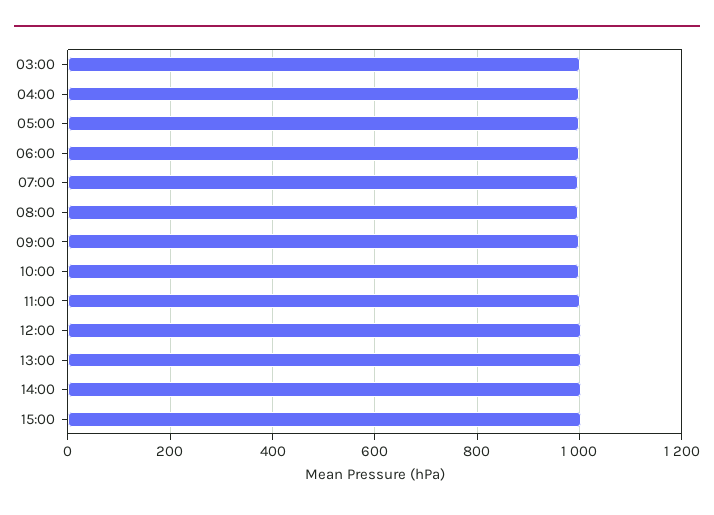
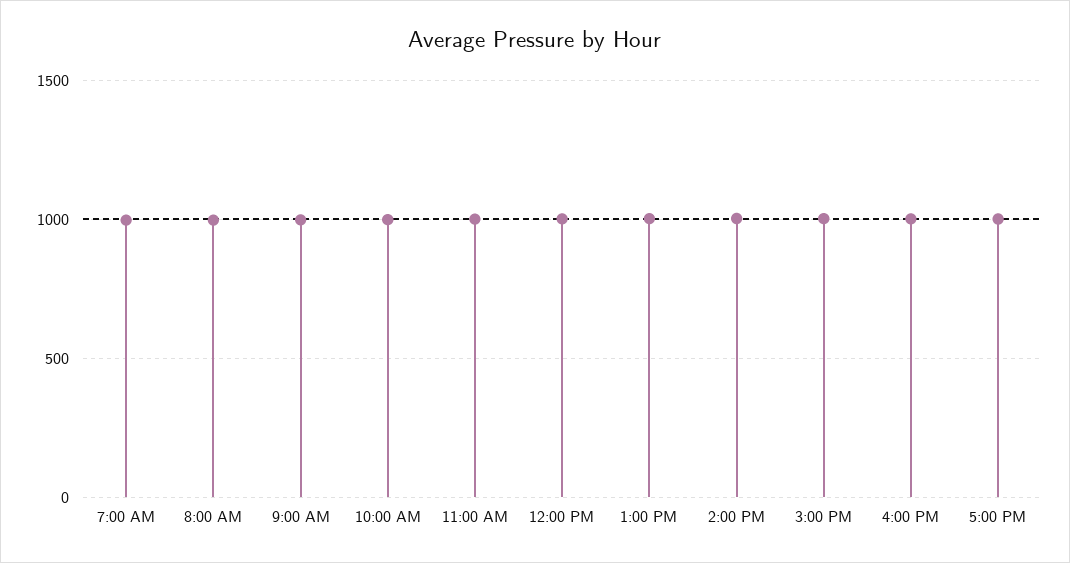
03:00: 1000 -> none
04:00: 1000 -> none
05:00: 1000 -> none
06:00: 1000 -> none
4:00 PM: none -> 1000
5:00 PM: none -> 1000

